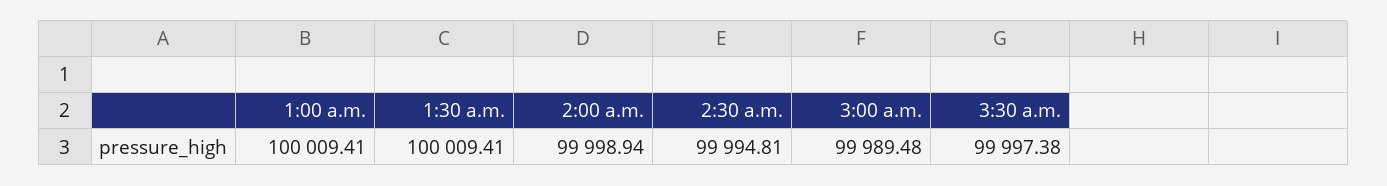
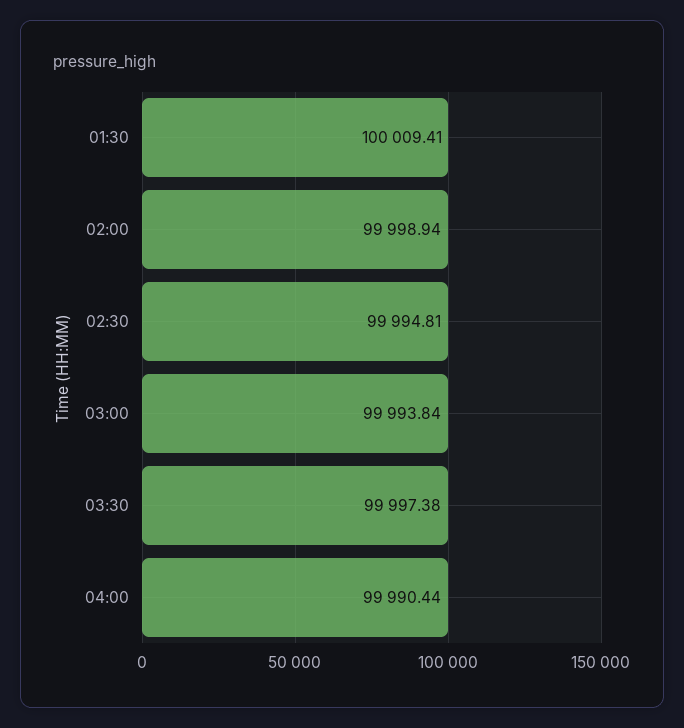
1:00 a.m.: 100009.41 -> none
3:00 a.m.: 99989.48 -> 99993.84
04:00: none -> 99990.44

